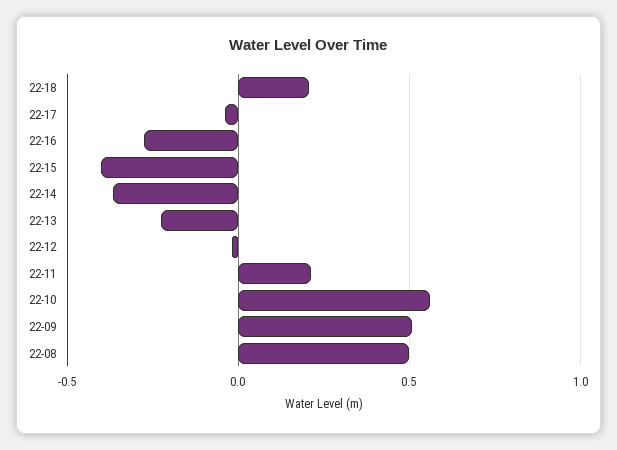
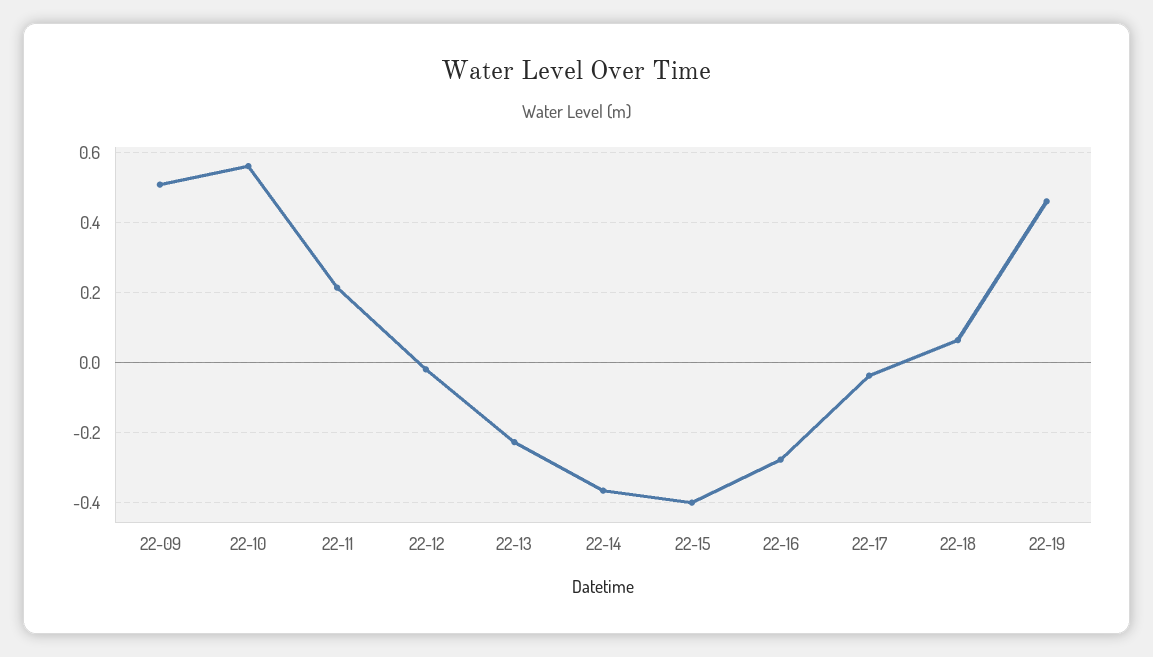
22-18: 0.2 -> 0.06
22-08: 0.5 -> none
22-19: none -> 0.46

